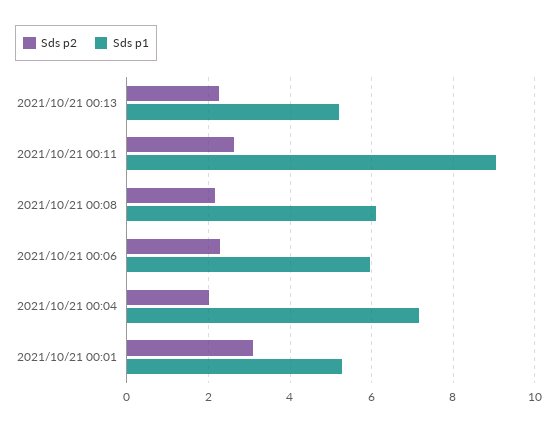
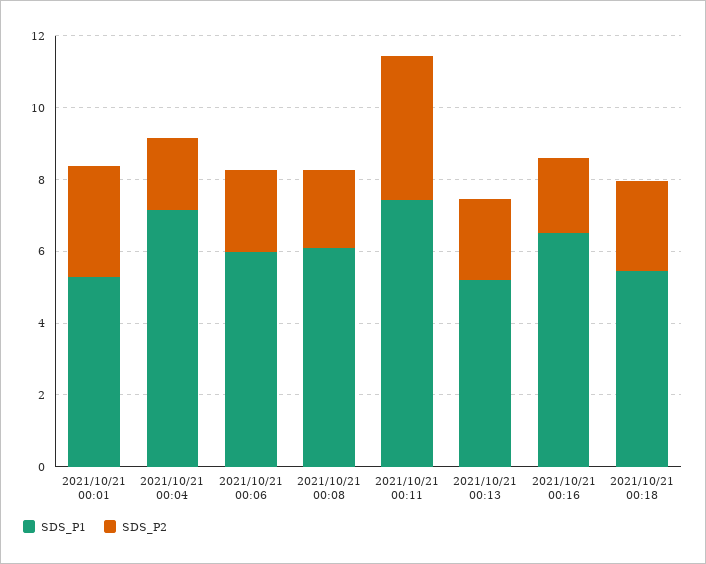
Sds p2, 2021/10/21 00:11: 2.6 -> 4
Sds p1, 2021/10/21 00:11: 9 -> 7.5
Sds p1, 2021/10/21 00:16: none -> 6.5
Sds p2, 2021/10/21 00:16: none -> 2
Sds p1, 2021/10/21 00:18: none -> 5.5
Sds p2, 2021/10/21 00:18: none -> 2.5

